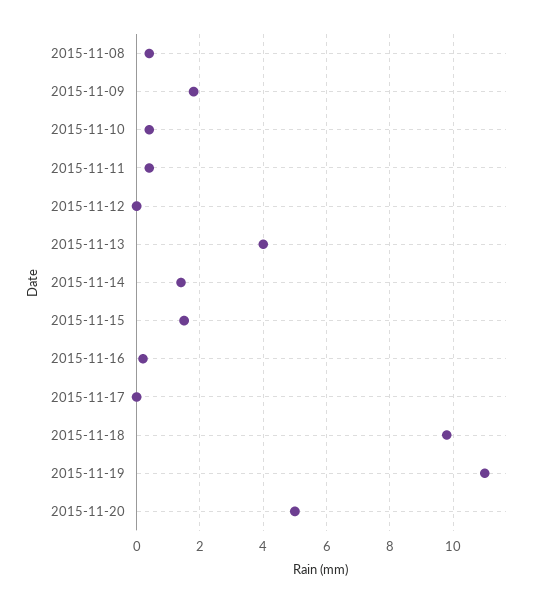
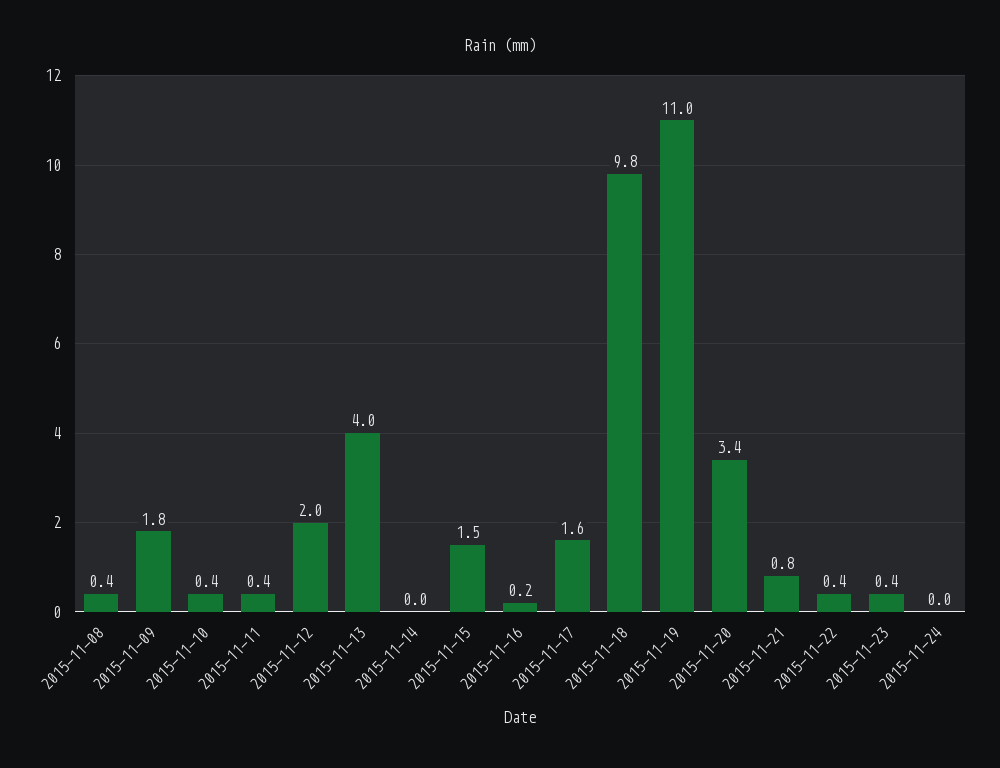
2015-11-12: 0 -> 2
2015-11-14: 1.5 -> 0
2015-11-17: 0 -> 1.6
2015-11-20: 5 -> 3.4
2015-11-21: none -> 0.8
2015-11-22: none -> 0.4
2015-11-23: none -> 0.4
2015-11-24: none -> 0

